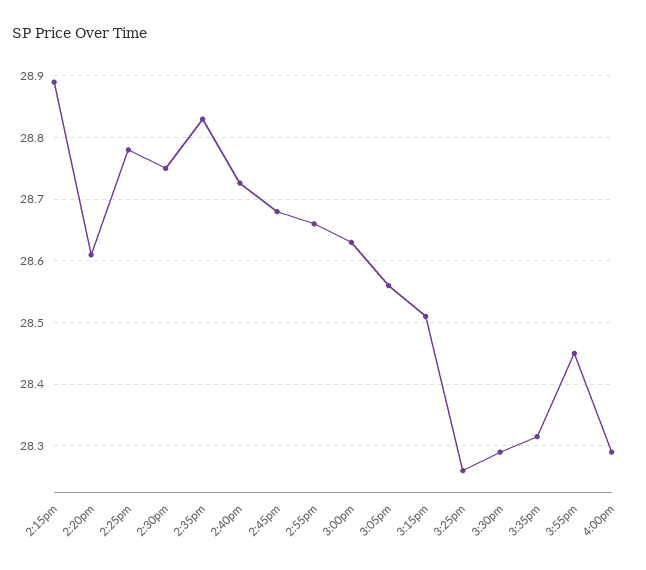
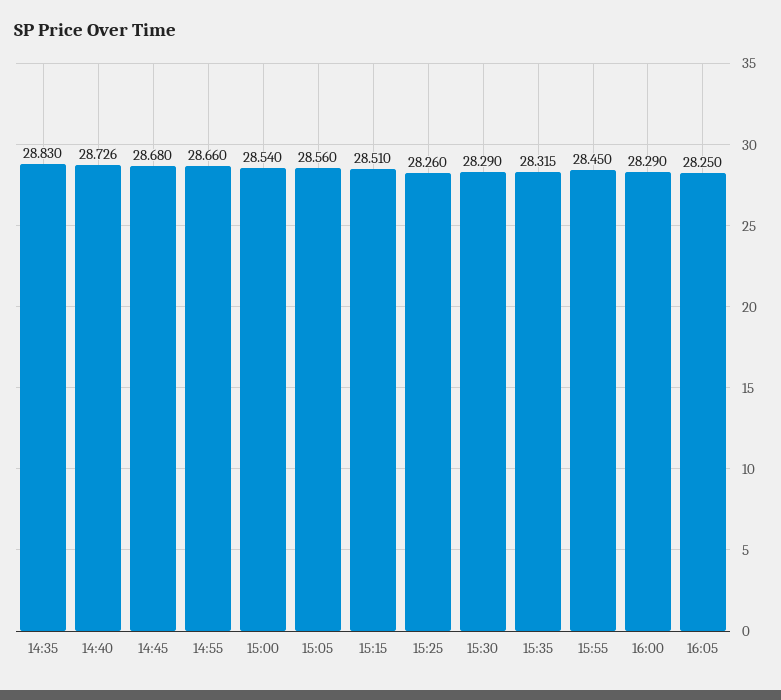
2:15pm: 28.89 -> none
2:20pm: 28.61 -> none
2:25pm: 28.78 -> none
2:30pm: 28.75 -> none
3:00pm: 28.63 -> 28.54
16:05: none -> 28.25

